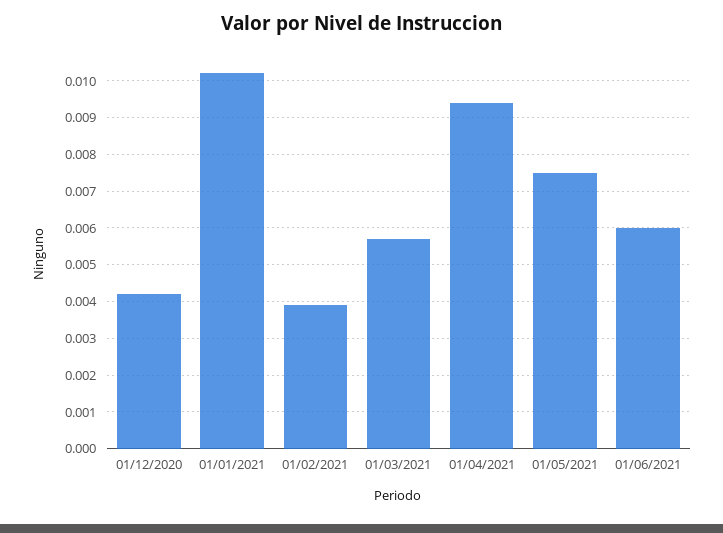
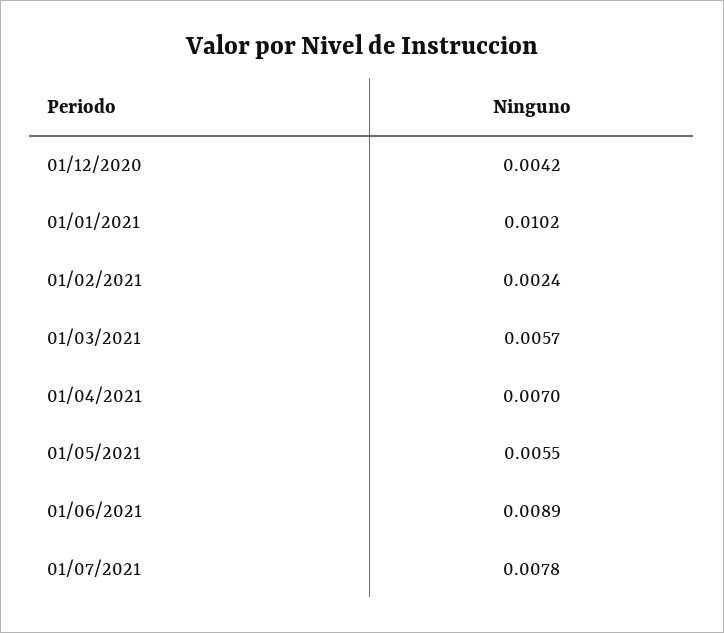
01/02/2021: 0.004 -> 0.0024
01/04/2021: 0.0095 -> 0.007
01/05/2021: 0.0075 -> 0.0055
01/06/2021: 0.006 -> 0.0089
01/07/2021: none -> 0.0078

